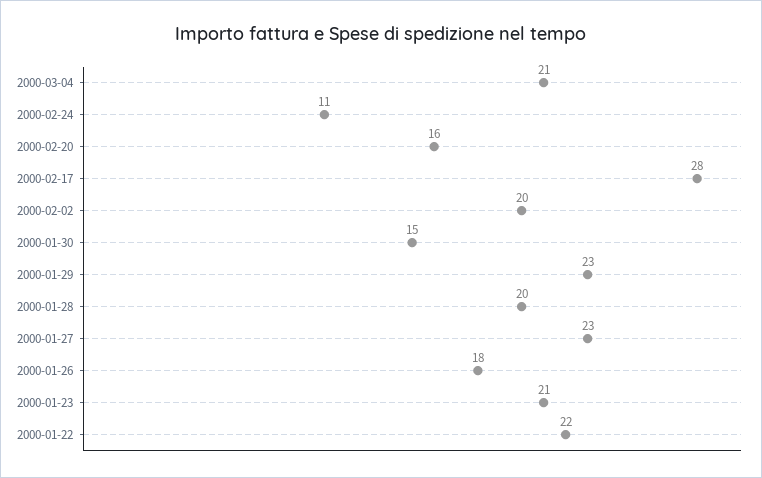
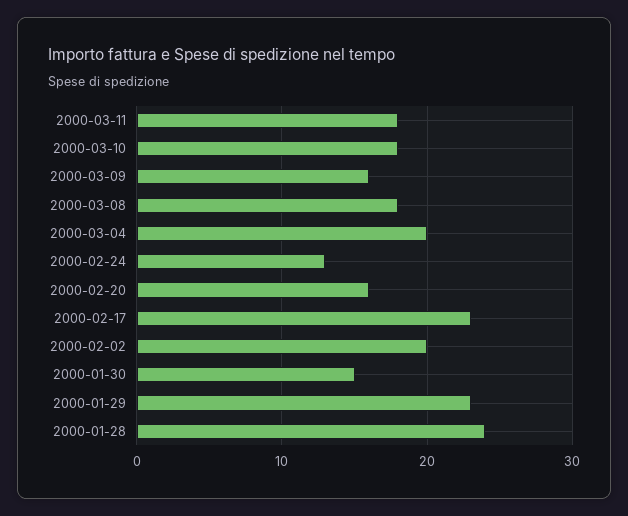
2000-03-04: 21 -> 20
2000-02-24: 11 -> 13
2000-02-17: 28 -> 23
2000-01-28: 20 -> 24
2000-01-27: 23 -> none
2000-01-26: 18 -> none
2000-01-23: 21 -> none
2000-01-22: 22 -> none
2000-03-11: none -> 18
2000-03-10: none -> 18
2000-03-09: none -> 16
2000-03-08: none -> 18

